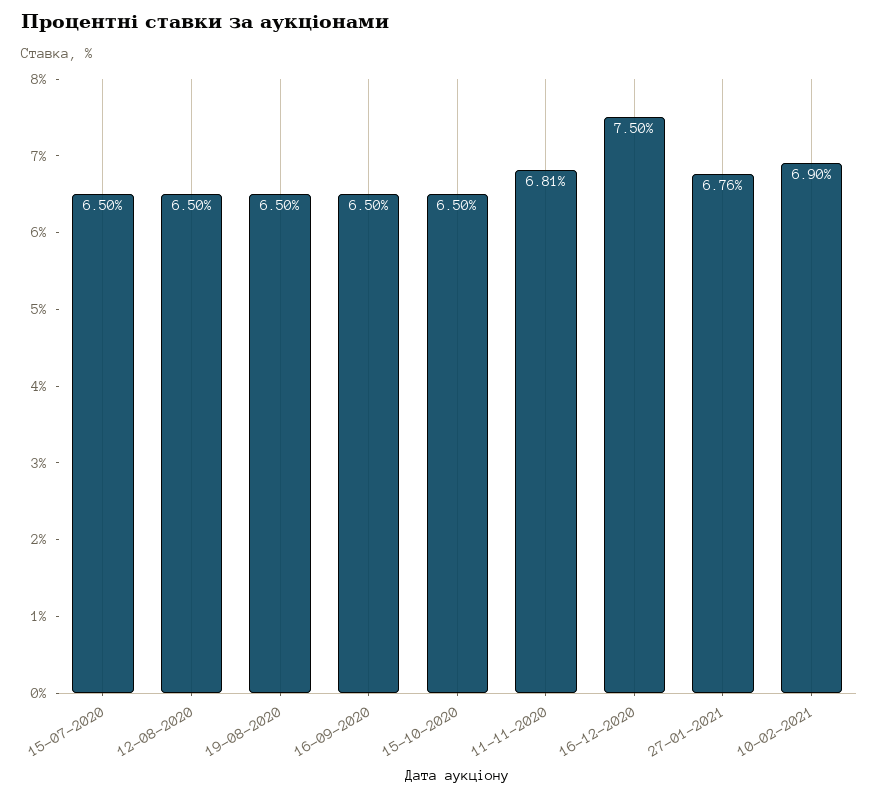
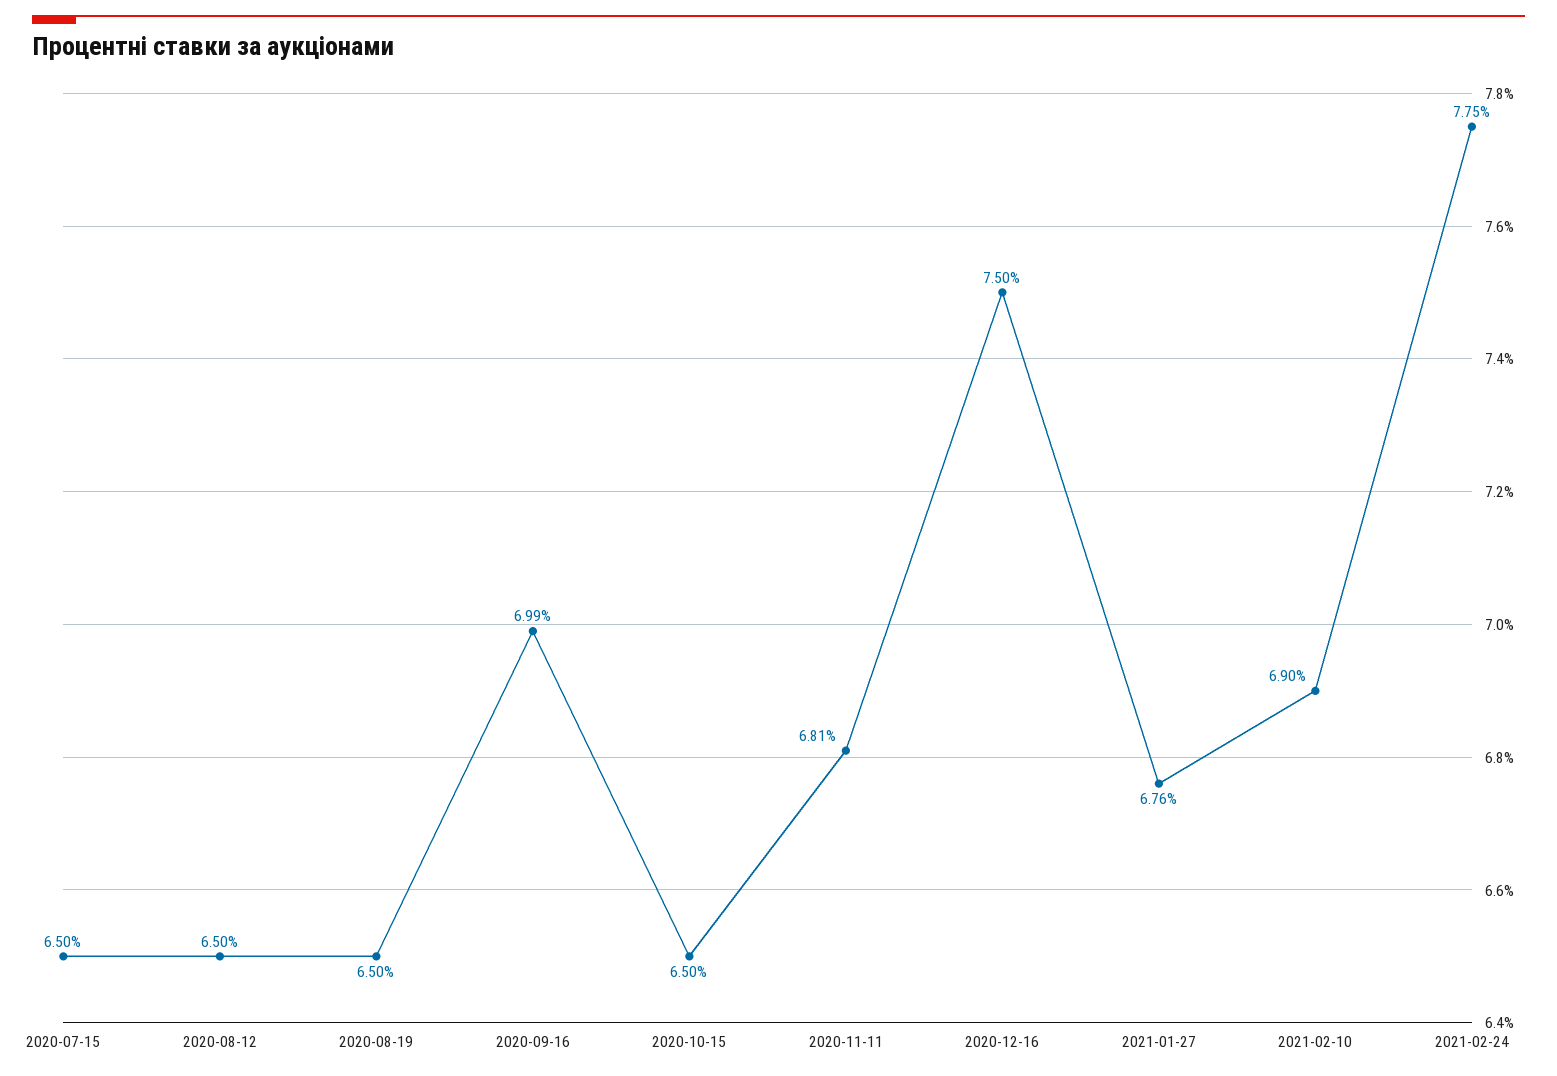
16-09-2020: 6.5 -> 6.99
2021-02-24: none -> 7.75

